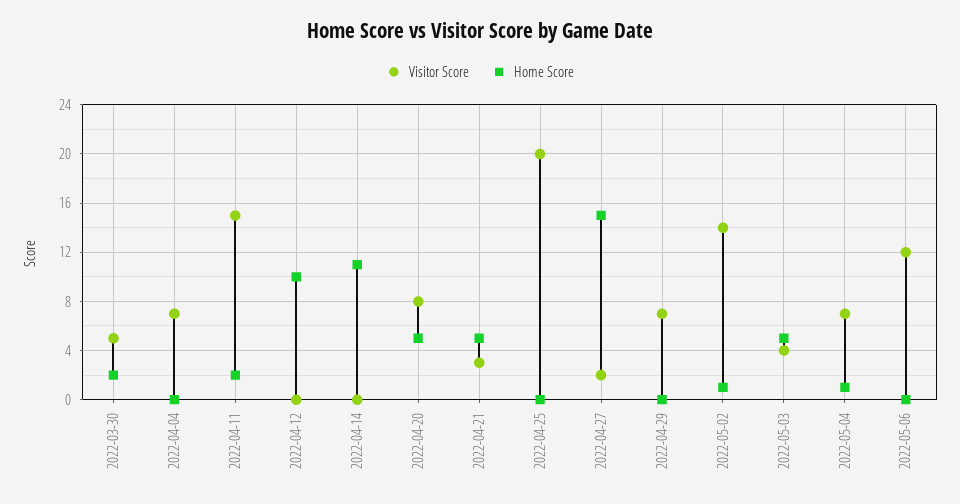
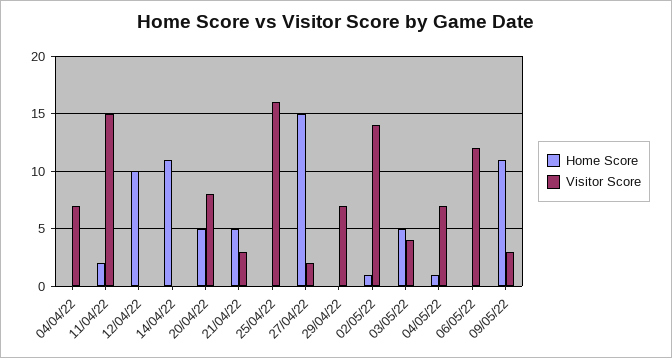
Visitor Score, 2022-03-30: 5 -> none
Home Score, 2022-03-30: 2 -> none
Visitor Score, 2022-04-25: 20 -> 16
Home Score, 09/05/22: none -> 11
Visitor Score, 09/05/22: none -> 3

